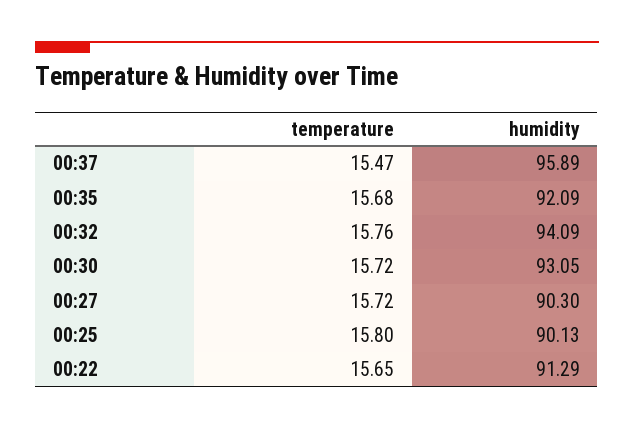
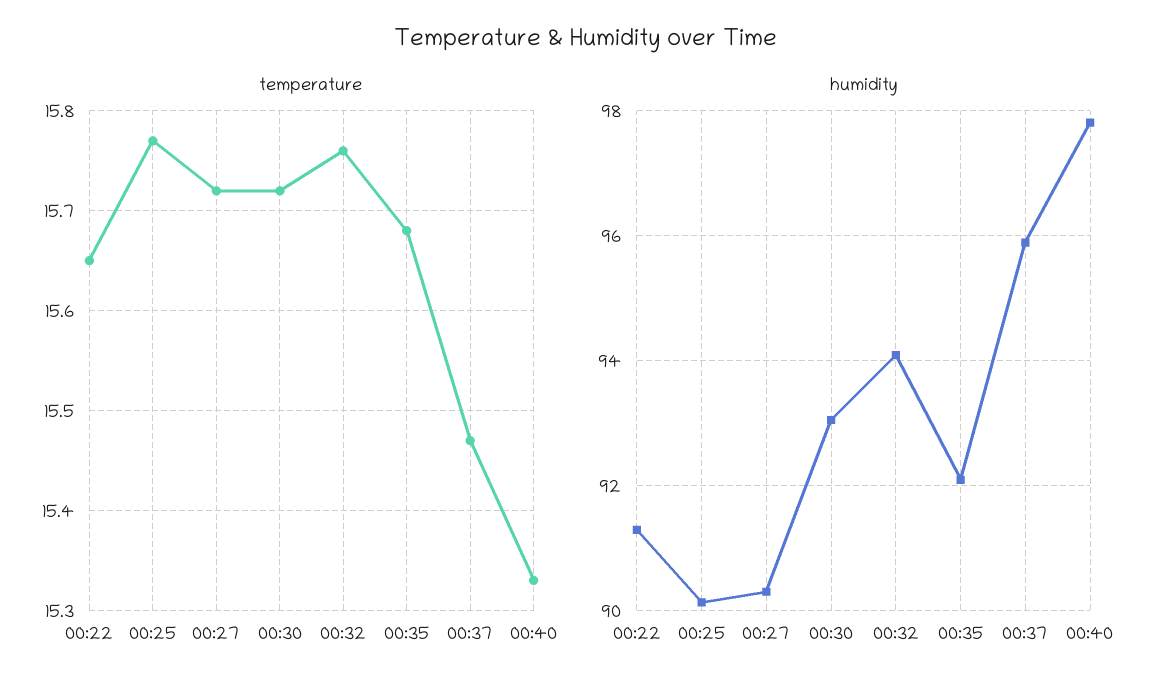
temperature, 00:25: 15.8 -> 15.77
temperature, 00:40: none -> 15.33
humidity, 00:40: none -> 97.8

